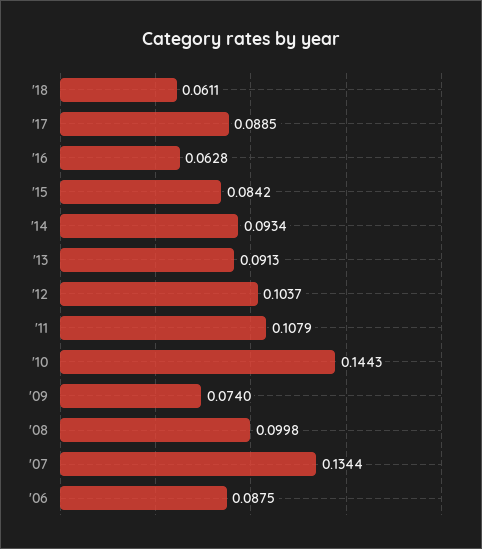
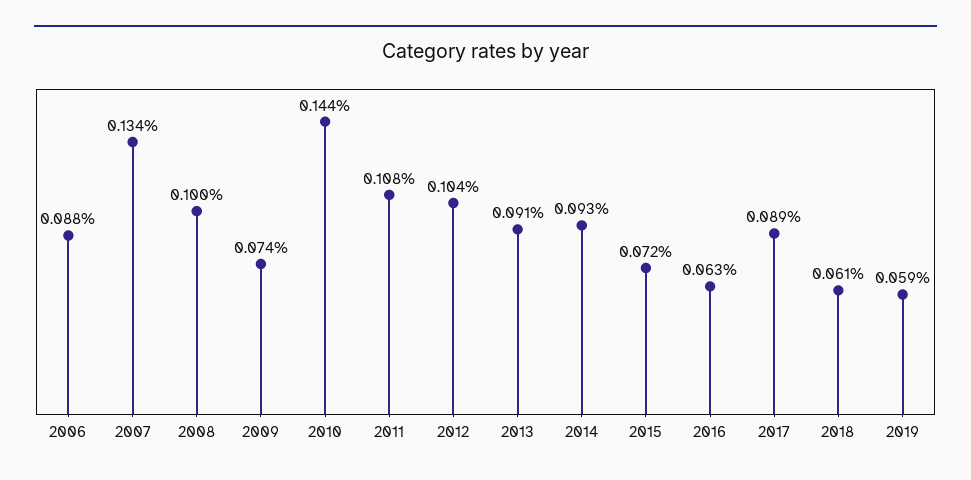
'15: 0.0842 -> 0.072
2019: none -> 0.059

